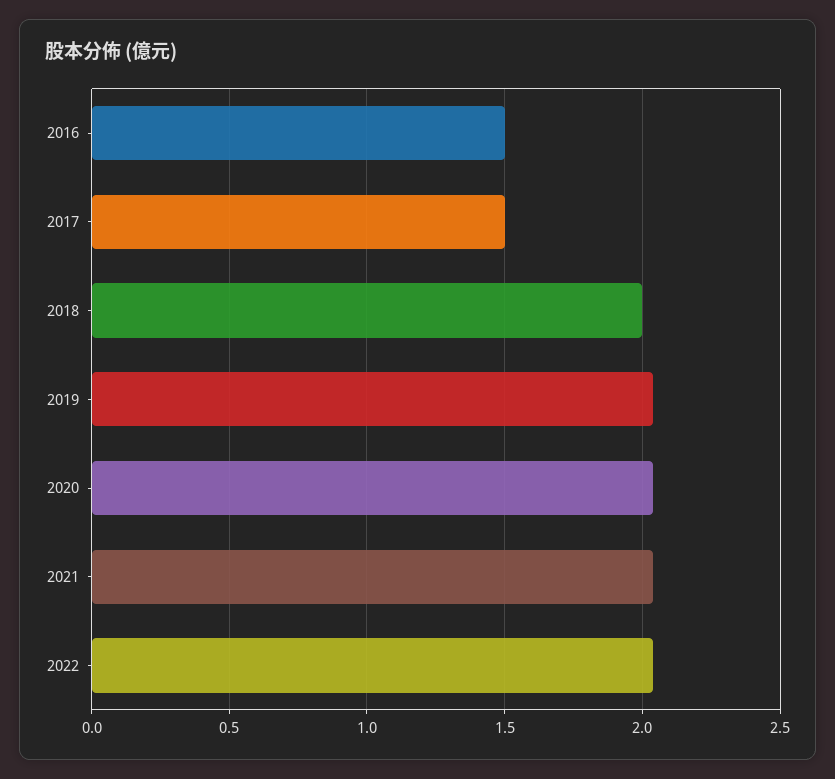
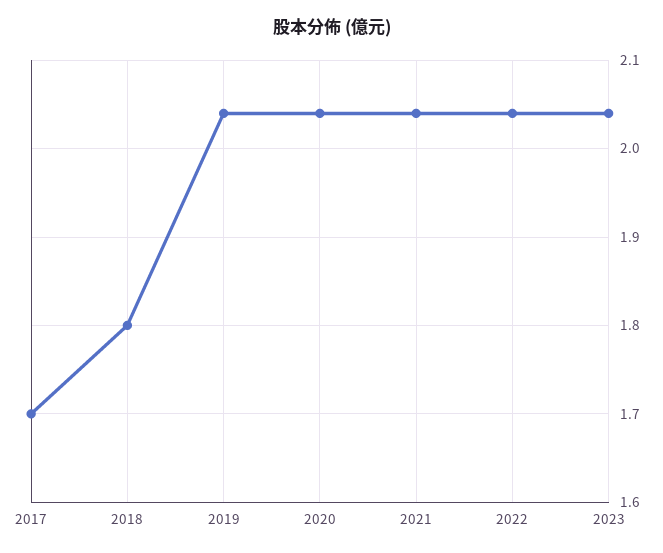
2016: 1.5 -> none
2017: 1.5 -> 1.7
2018: 2 -> 1.8
2023: none -> 2.04

